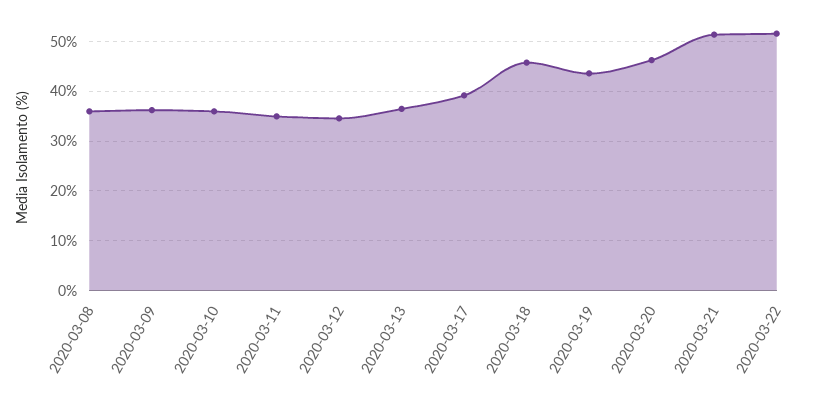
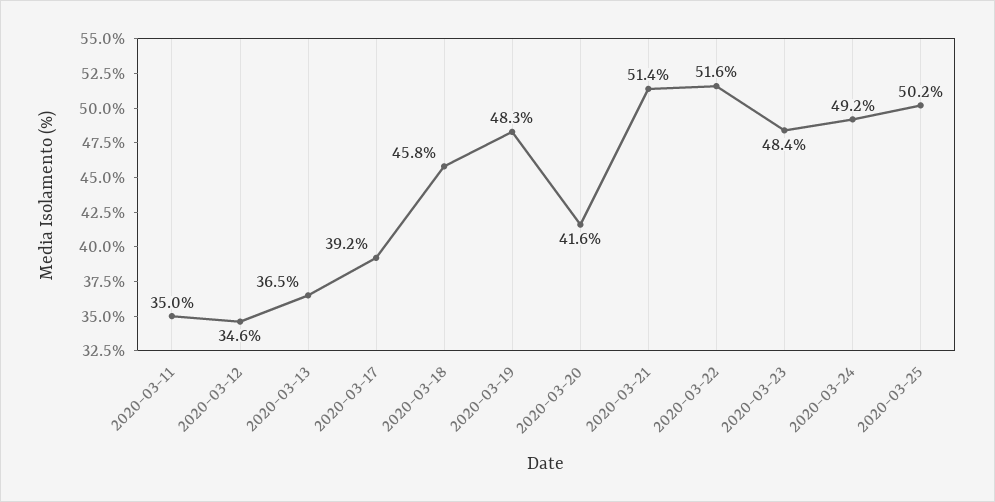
2020-03-08: 36 -> none
2020-03-09: 36 -> none
2020-03-10: 36 -> none
2020-03-19: 44 -> 48.3
2020-03-20: 46 -> 41.6
2020-03-23: none -> 48.4
2020-03-24: none -> 49.2
2020-03-25: none -> 50.2

